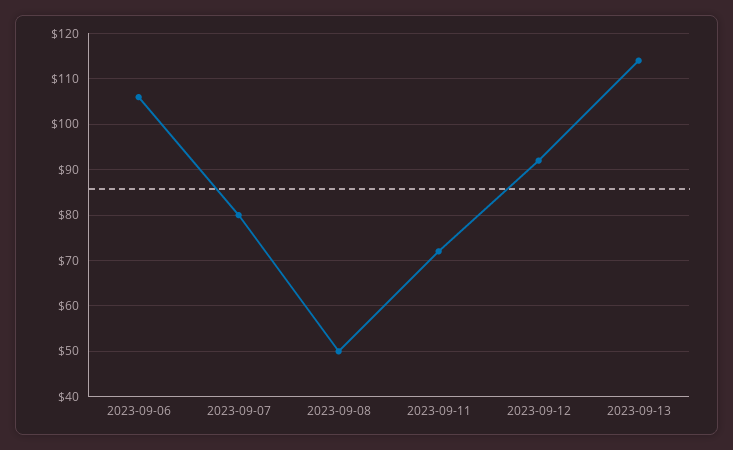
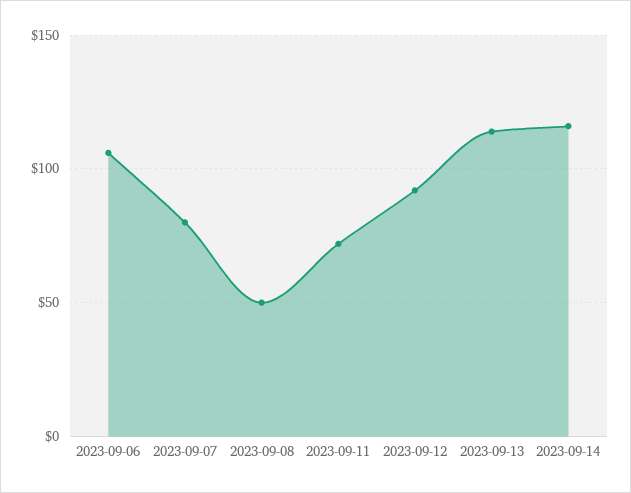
2023-09-14: none -> 115

